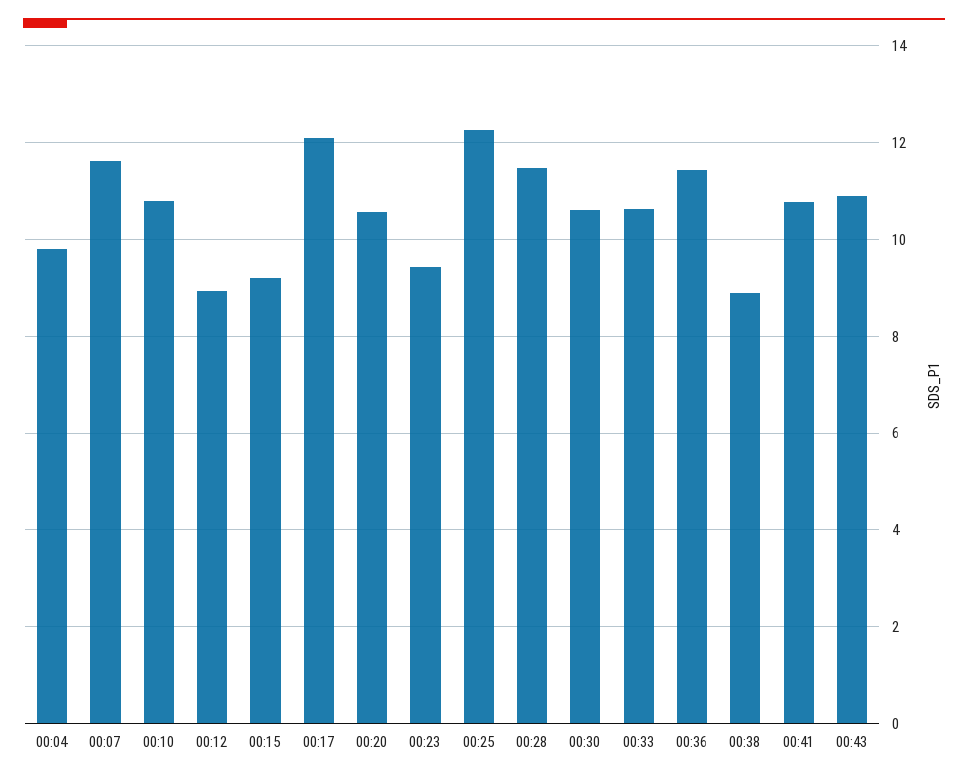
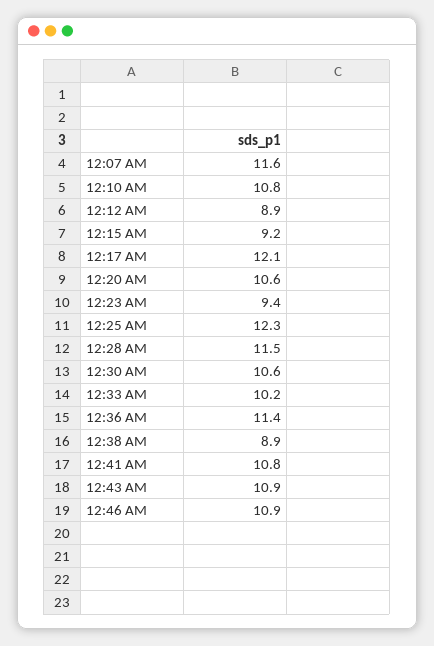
00:04: 9.8 -> none
00:33: 10.6 -> 10.2
12:46 AM: none -> 10.9

